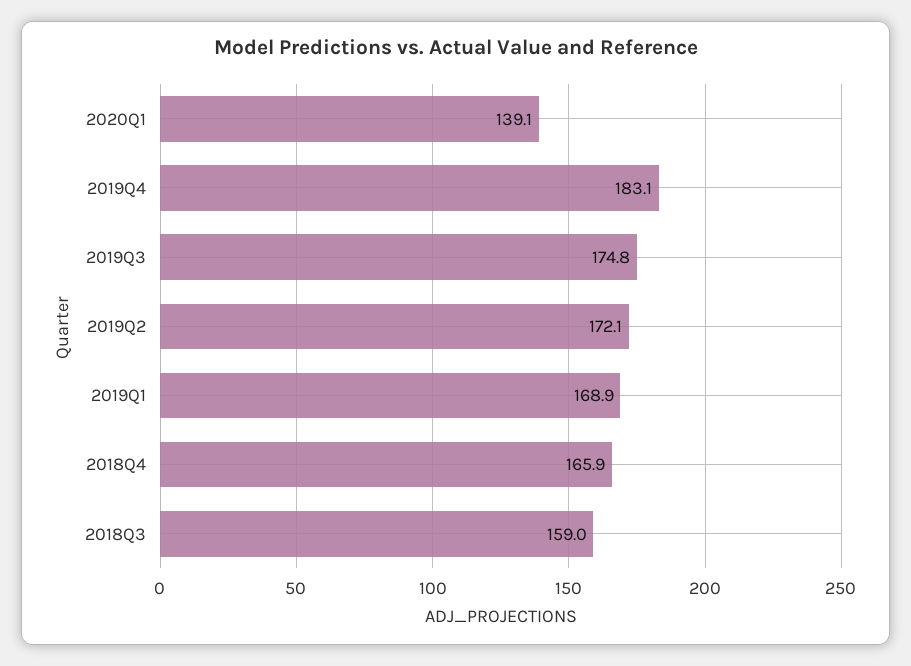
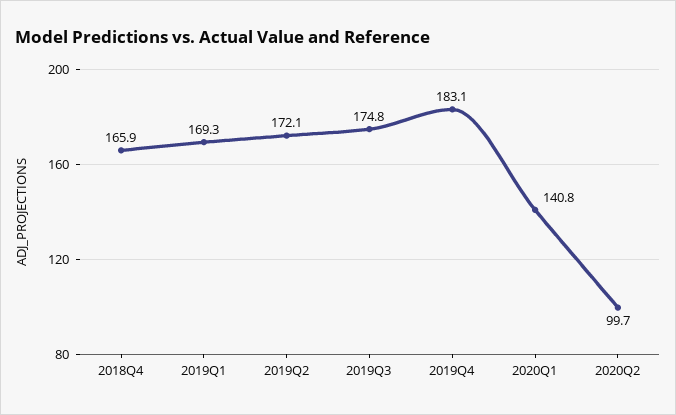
2020Q1: 139.1 -> 140.8
2019Q1: 168.9 -> 169.3
2018Q3: 159 -> none
2020Q2: none -> 99.7

